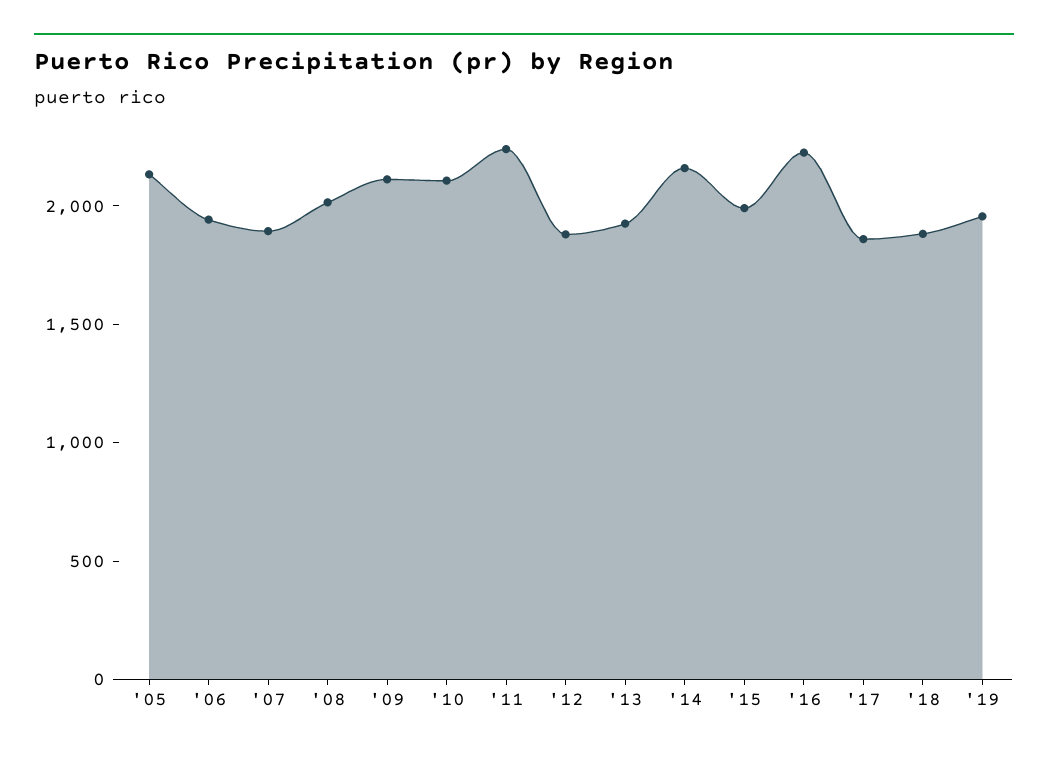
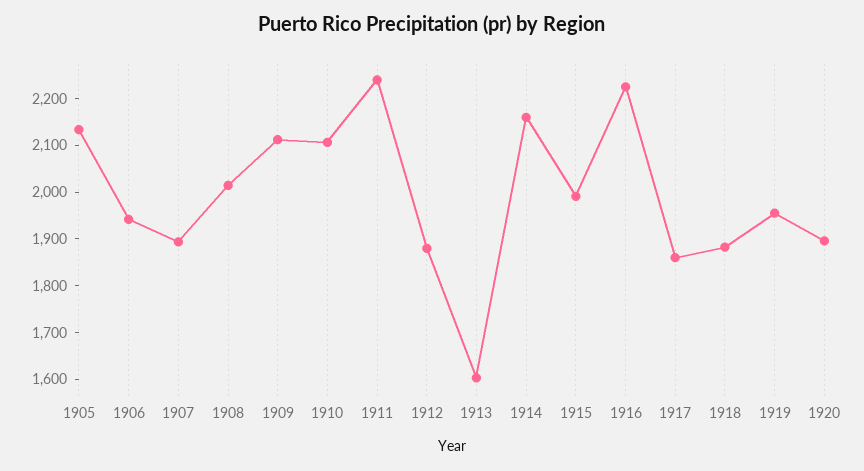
'13: 1900 -> 1600
1920: none -> 1900

